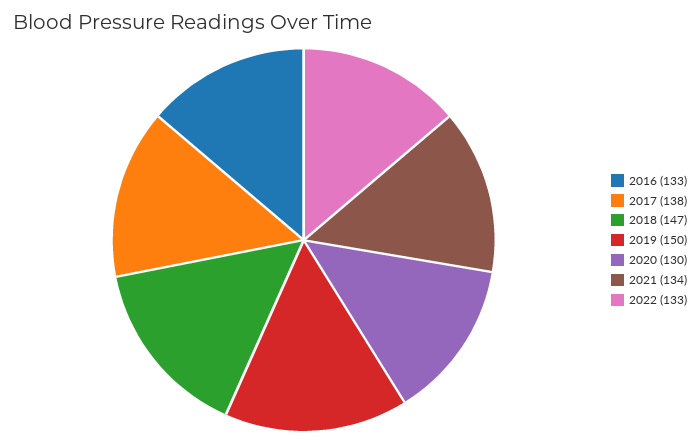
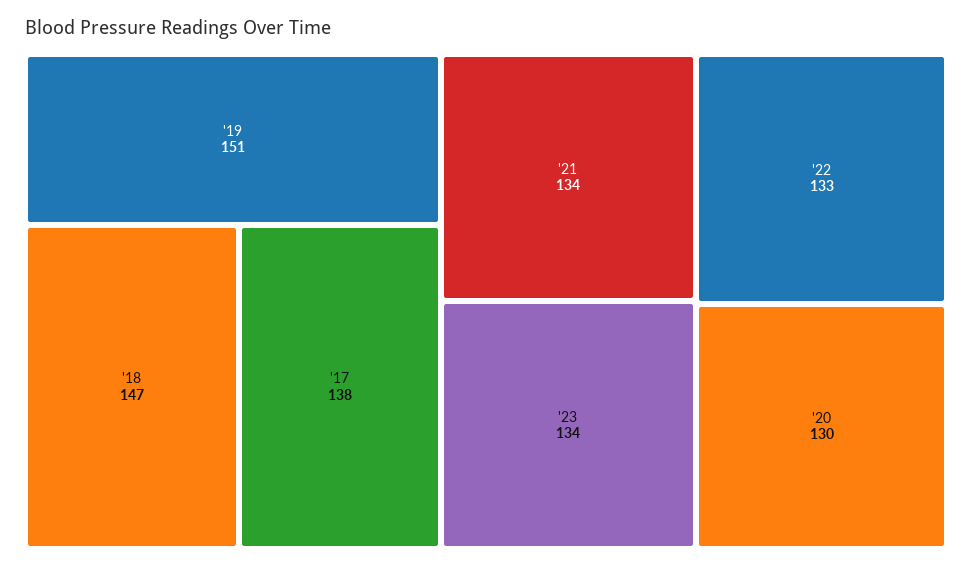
2016: 133 -> none
2019: 150 -> 151
'23: none -> 134

